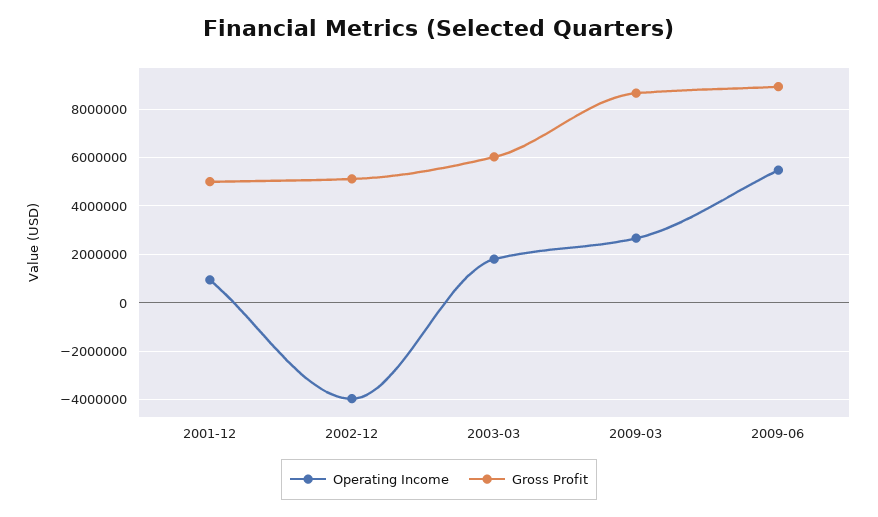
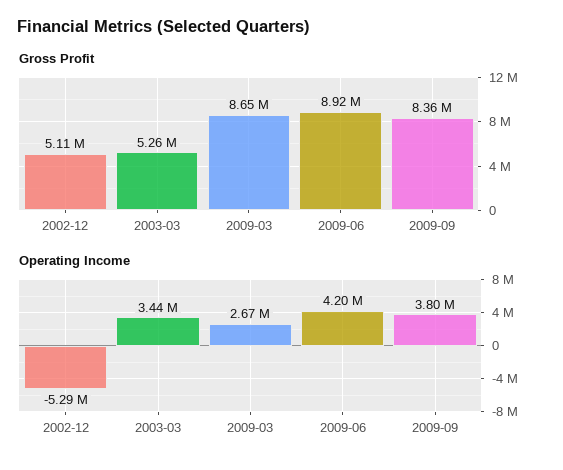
Operating Income, 2001-12: 1000000 -> none
Gross Profit, 2001-12: 5000000 -> none
Operating Income, 2002-12: -4000000 -> -5290000
Operating Income, 2003-03: 1750000 -> 3440000
Gross Profit, 2003-03: 6000000 -> 5260000
Operating Income, 2009-06: 5500000 -> 4200000
Gross Profit, 2009-09: none -> 8360000
Operating Income, 2009-09: none -> 3800000

